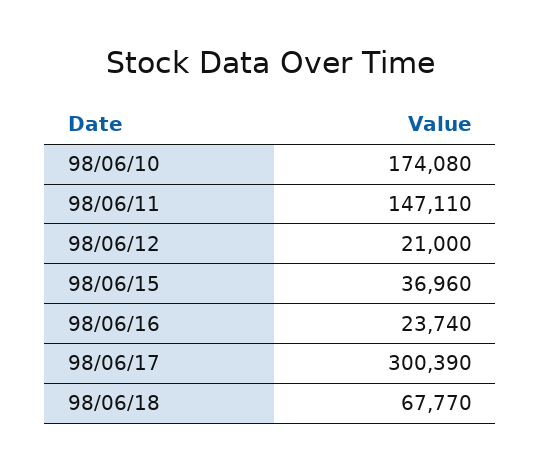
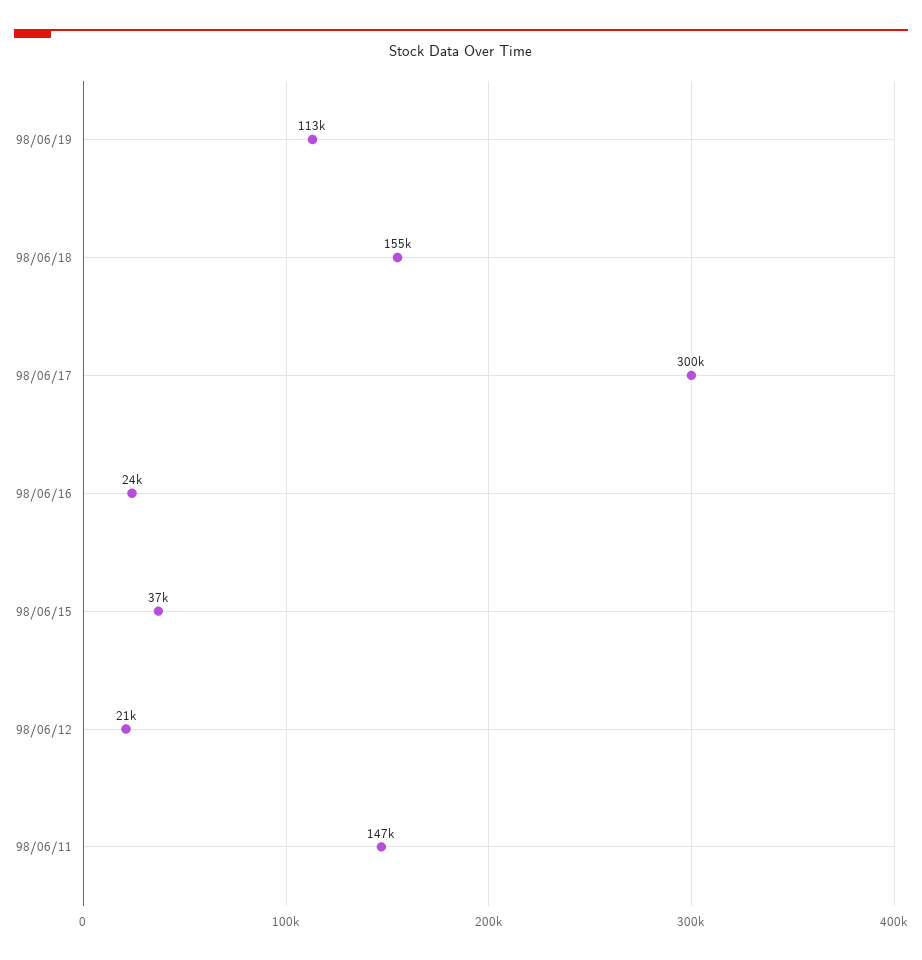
98/06/10: 174080 -> none
98/06/18: 67770 -> 155000
98/06/19: none -> 113000

